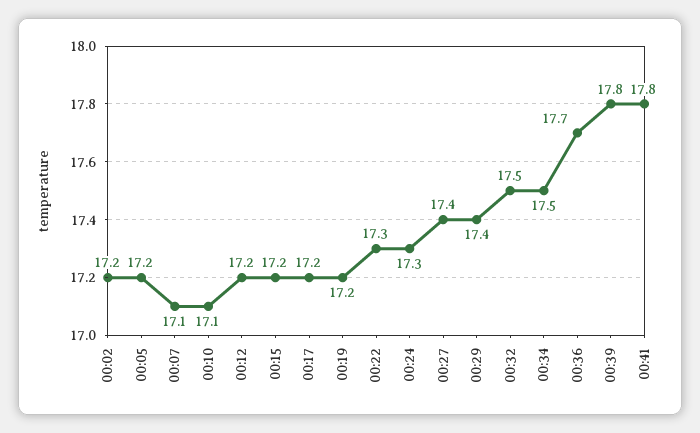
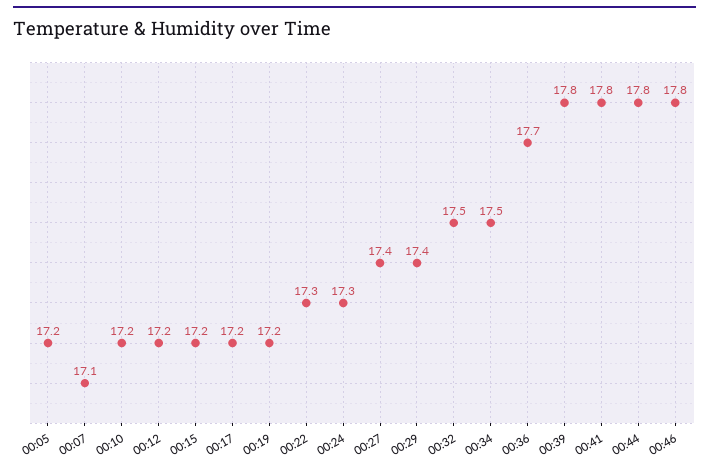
00:02: 17.2 -> none
00:10: 17.1 -> 17.2
00:44: none -> 17.8
00:46: none -> 17.8

